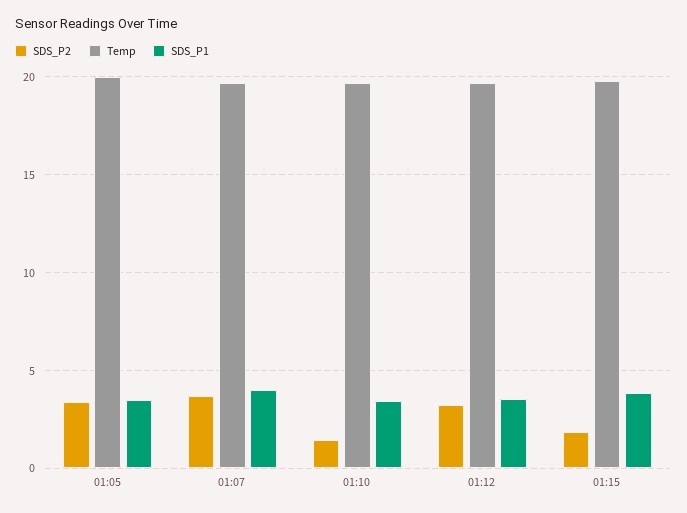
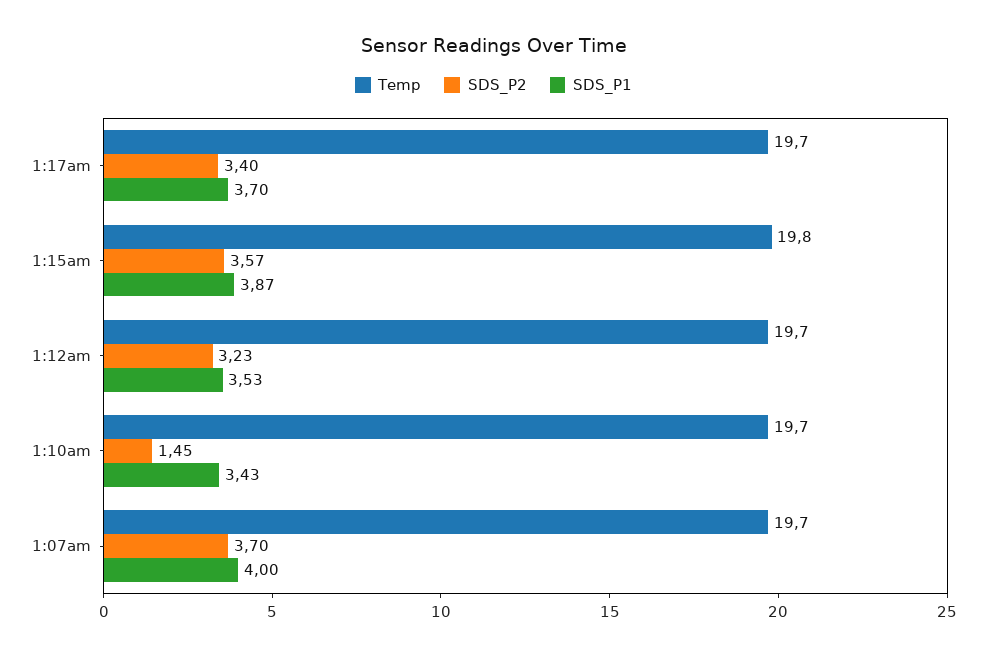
SDS_P2, 01:05: 3.5 -> none
Temp, 01:05: 20 -> none
SDS_P1, 01:05: 3.5 -> none
SDS_P2, 01:15: 2 -> 3.57
Temp, 1:17am: none -> 19.7
SDS_P2, 1:17am: none -> 3.4
SDS_P1, 1:17am: none -> 3.7

